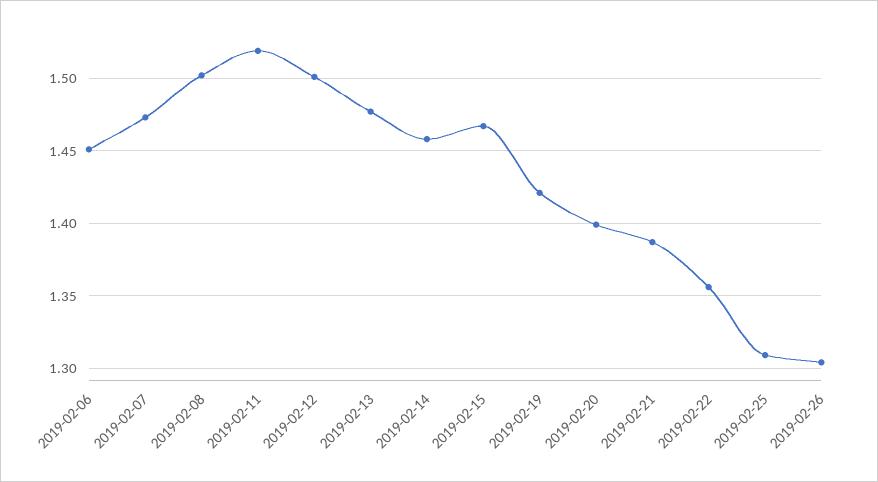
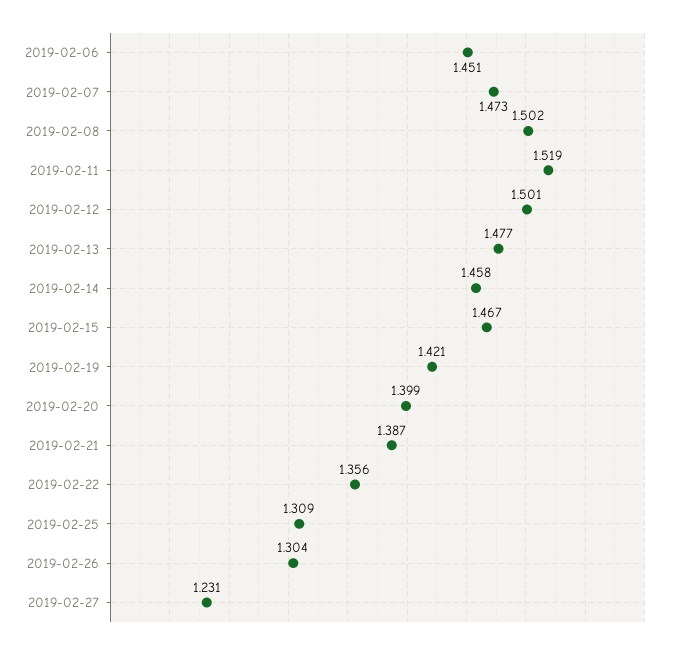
2019-02-27: none -> 1.231

